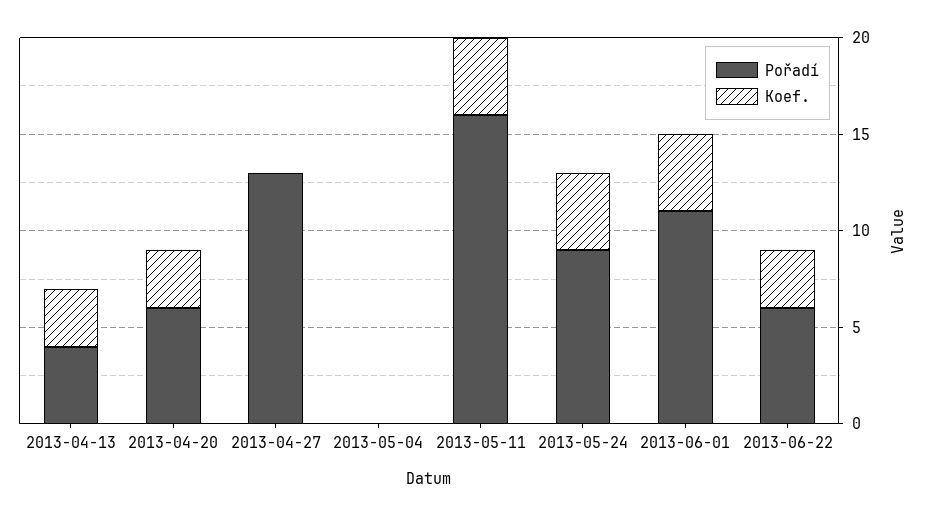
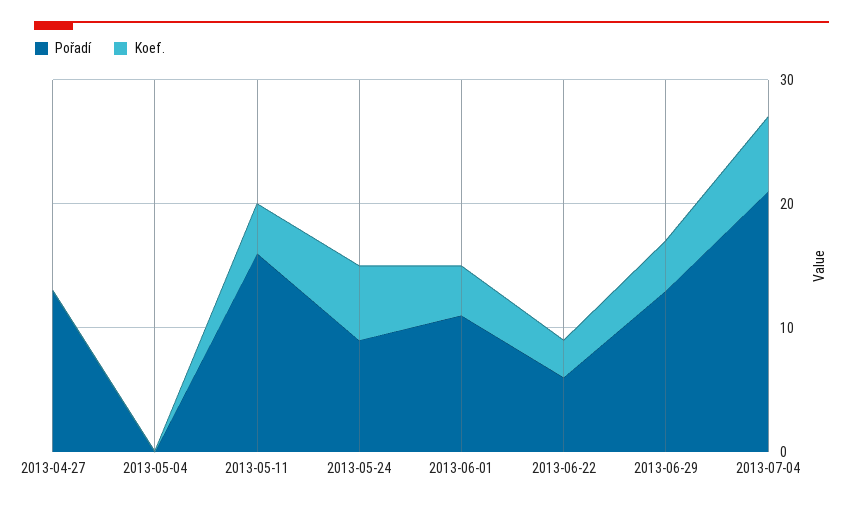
Pořadí, 2013-04-13: 4 -> none
Koef., 2013-04-13: 3 -> none
Pořadí, 2013-04-20: 6 -> none
Koef., 2013-04-20: 3 -> none
Koef., 2013-05-24: 4 -> 6
Pořadí, 2013-06-29: none -> 13
Koef., 2013-06-29: none -> 4
Pořadí, 2013-07-04: none -> 21
Koef., 2013-07-04: none -> 6

